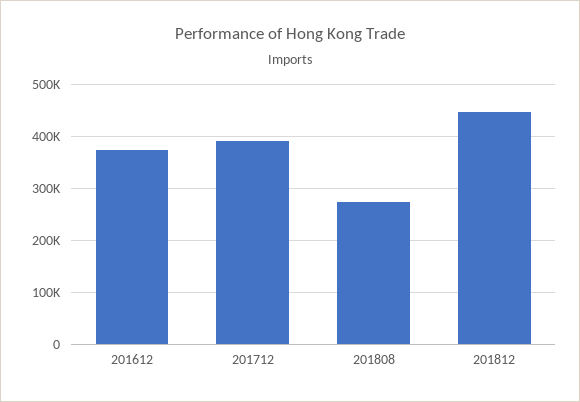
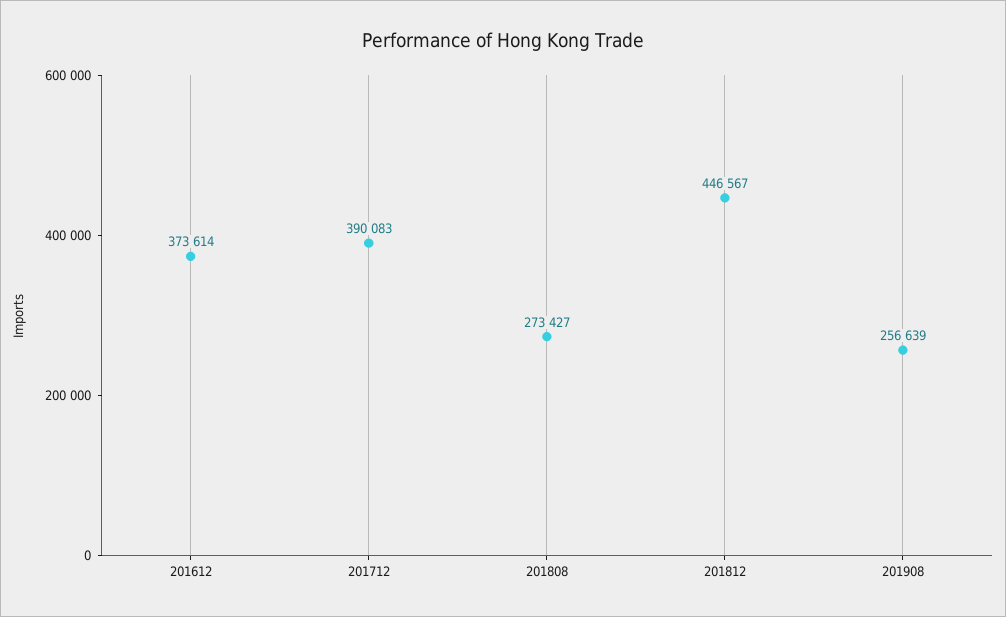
201908: none -> 256639

